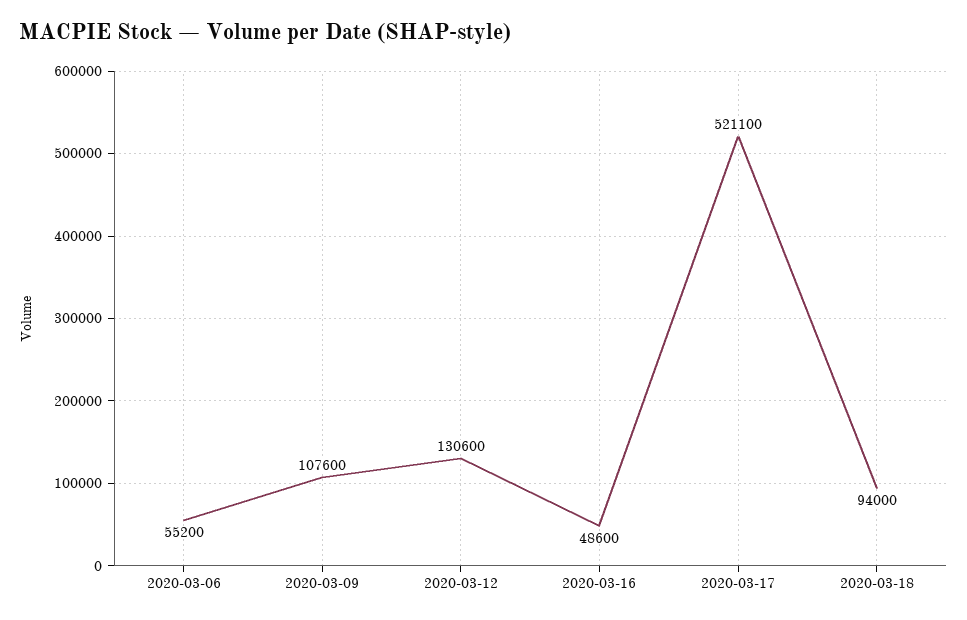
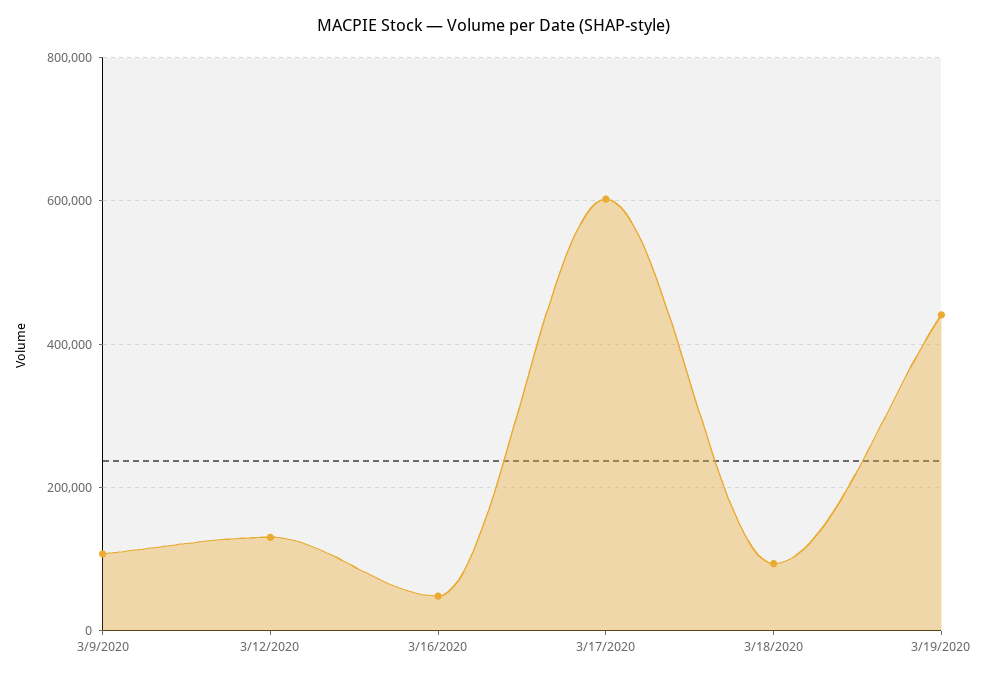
2020-03-06: 55200 -> none
2020-03-17: 521100 -> 600000
3/19/2020: none -> 440000

